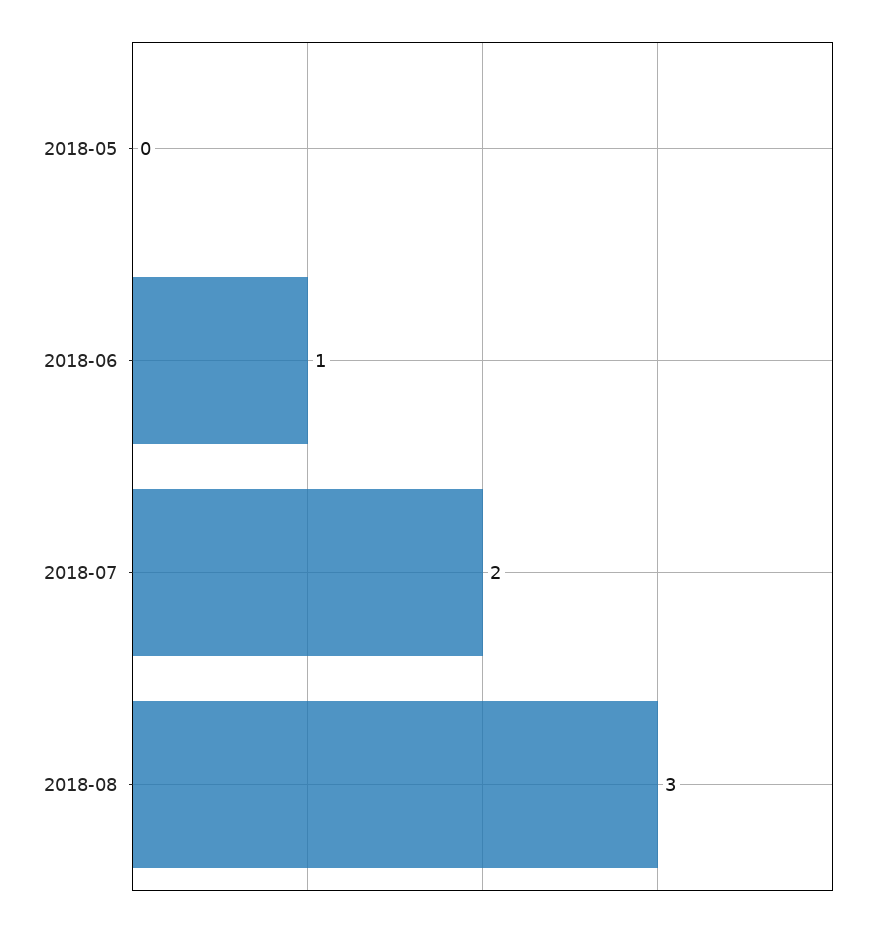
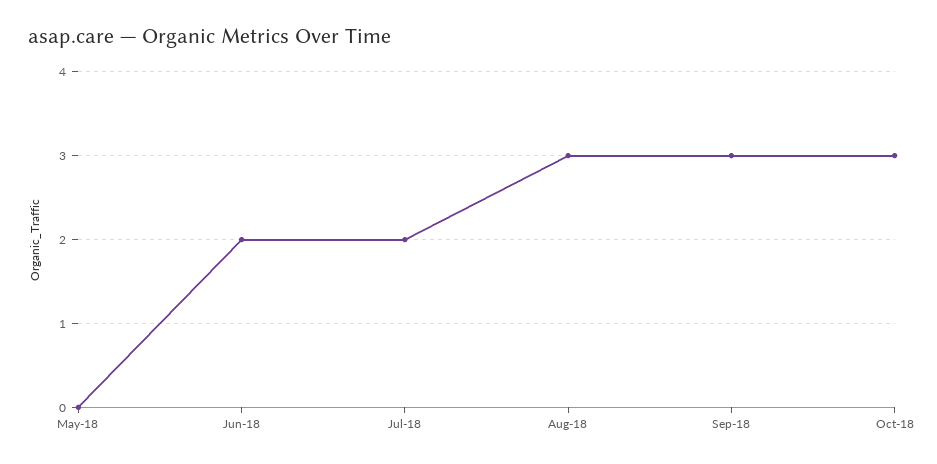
2018-06: 1 -> 2
Sep-18: none -> 3
Oct-18: none -> 3

